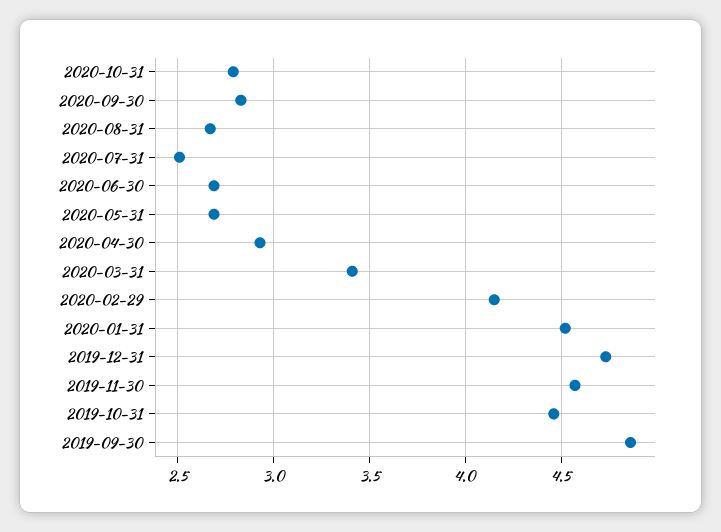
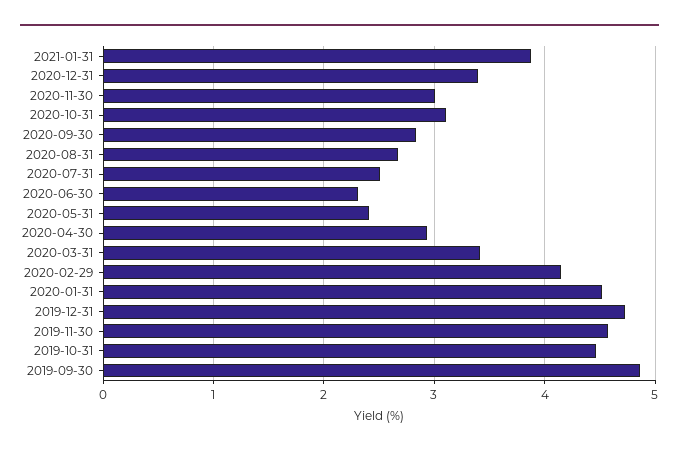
2020-10-31: 2.8 -> 3.1
2020-06-30: 2.7 -> 2.3
2020-05-31: 2.7 -> 2.4
2021-01-31: none -> 3.9
2020-12-31: none -> 3.4
2020-11-30: none -> 3

